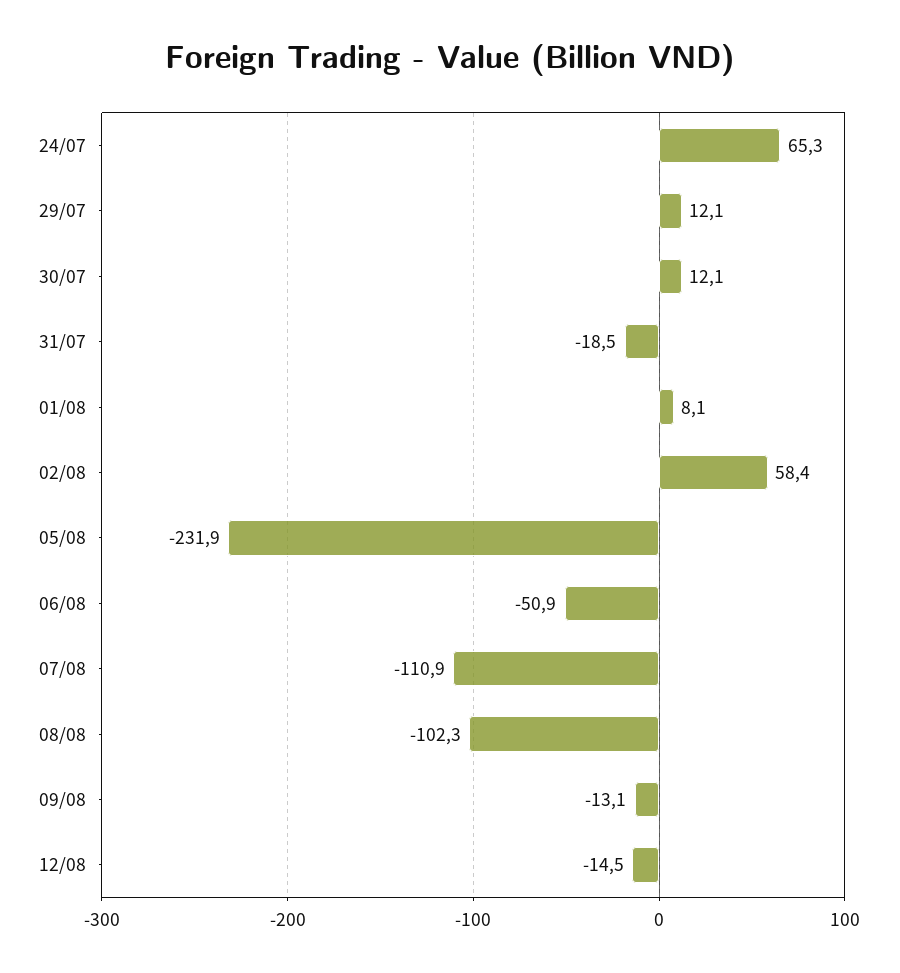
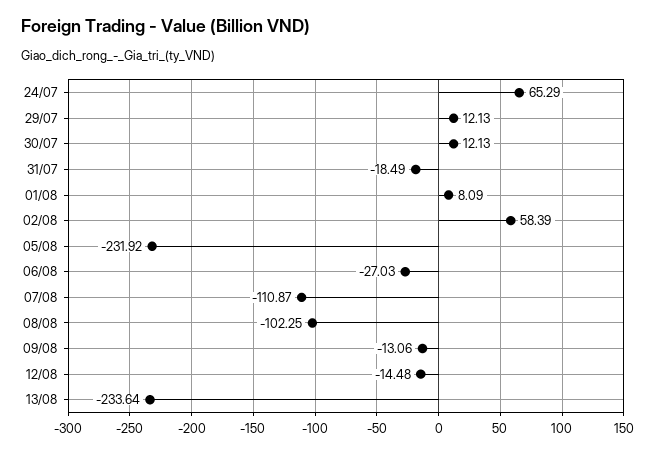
06/08: -50.9 -> -27.03
13/08: none -> -233.64

